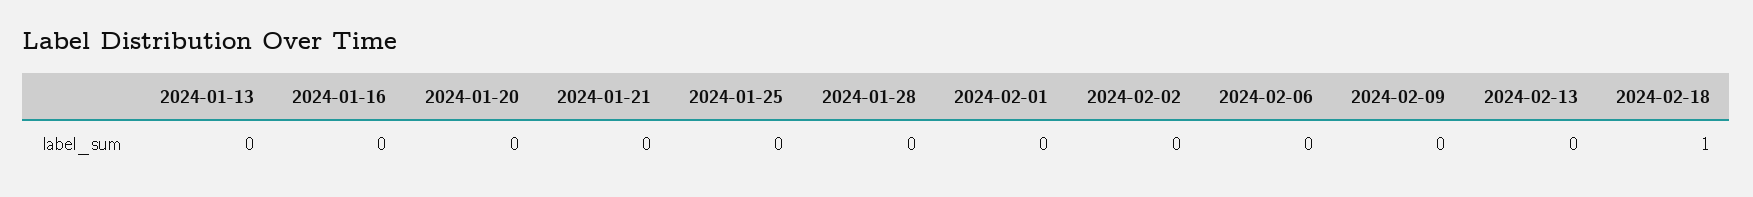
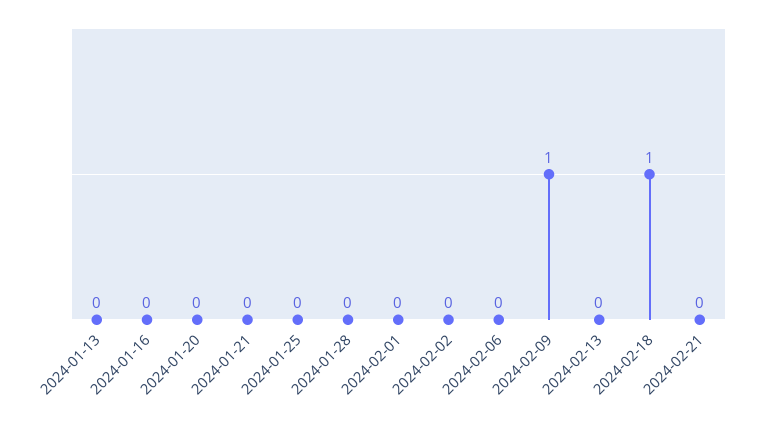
2024-02-09: 0 -> 1
2024-02-21: none -> 0

